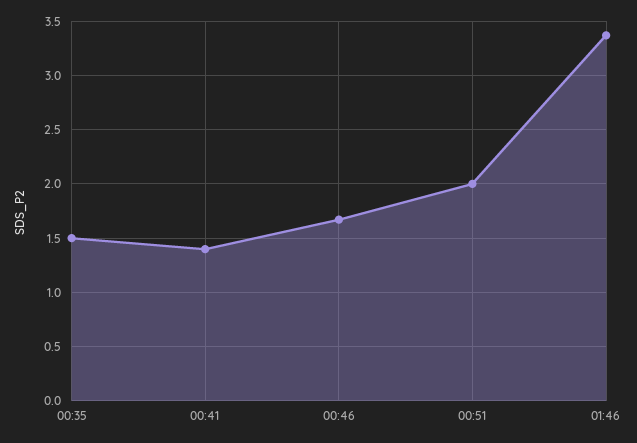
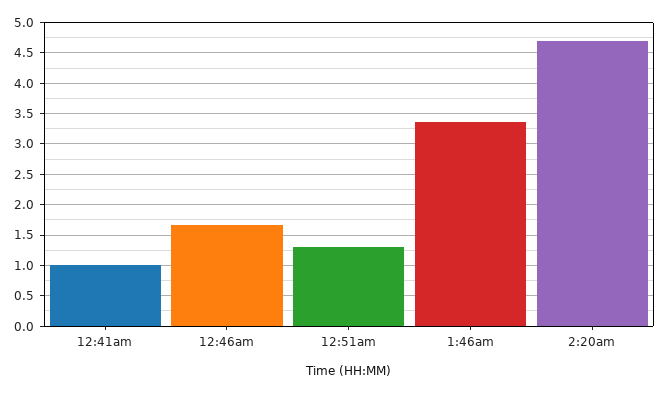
00:35: 1.5 -> none
00:41: 1.4 -> 1
00:51: 2 -> 1.3
2:20am: none -> 4.7

